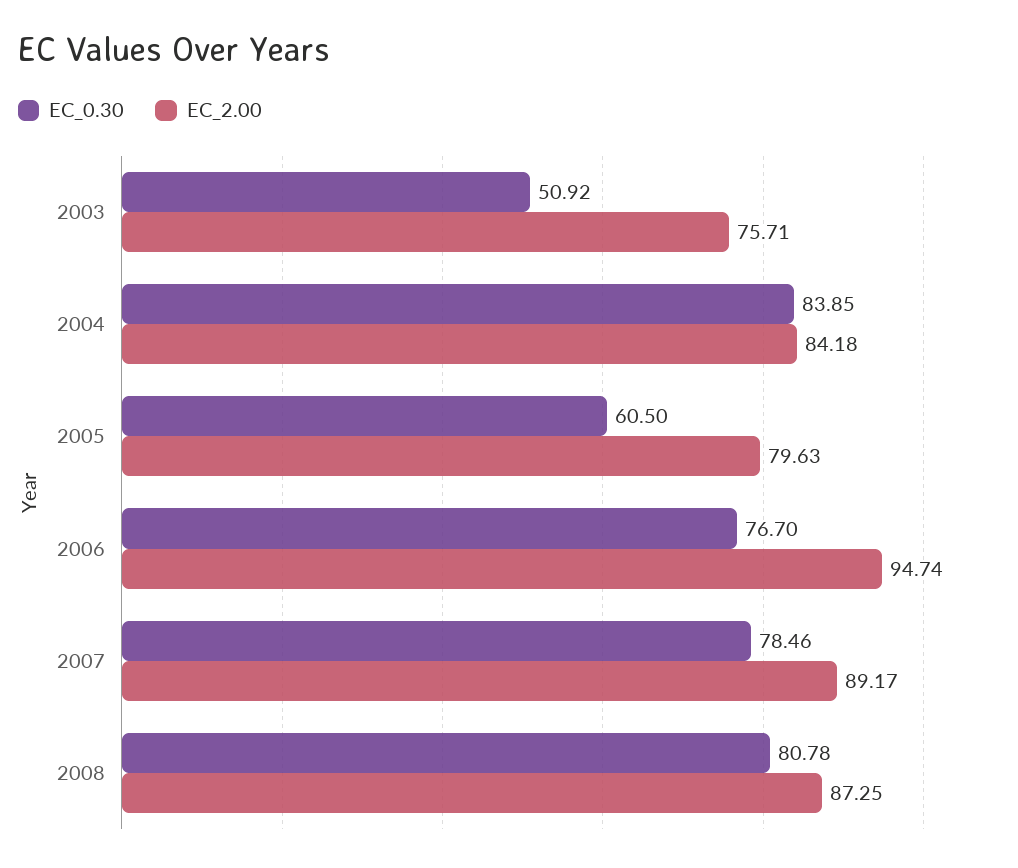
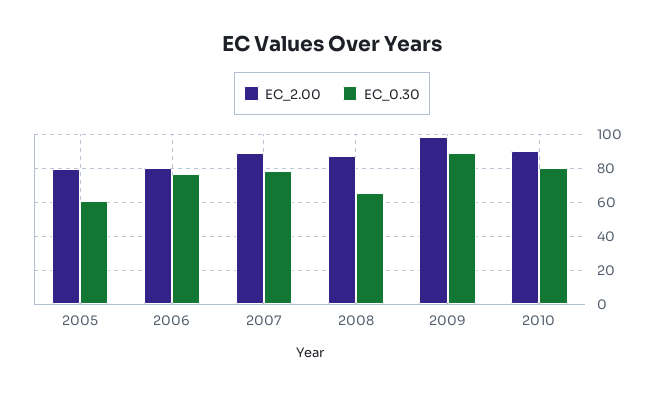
EC_0.30, 2003: 50.92 -> none
EC_2.00, 2003: 75.71 -> none
EC_0.30, 2004: 83.85 -> none
EC_2.00, 2004: 84.18 -> none
EC_2.00, 2006: 94.74 -> 80
EC_0.30, 2008: 80.78 -> 65
EC_2.00, 2009: none -> 100
EC_0.30, 2009: none -> 90
EC_2.00, 2010: none -> 90
EC_0.30, 2010: none -> 80

